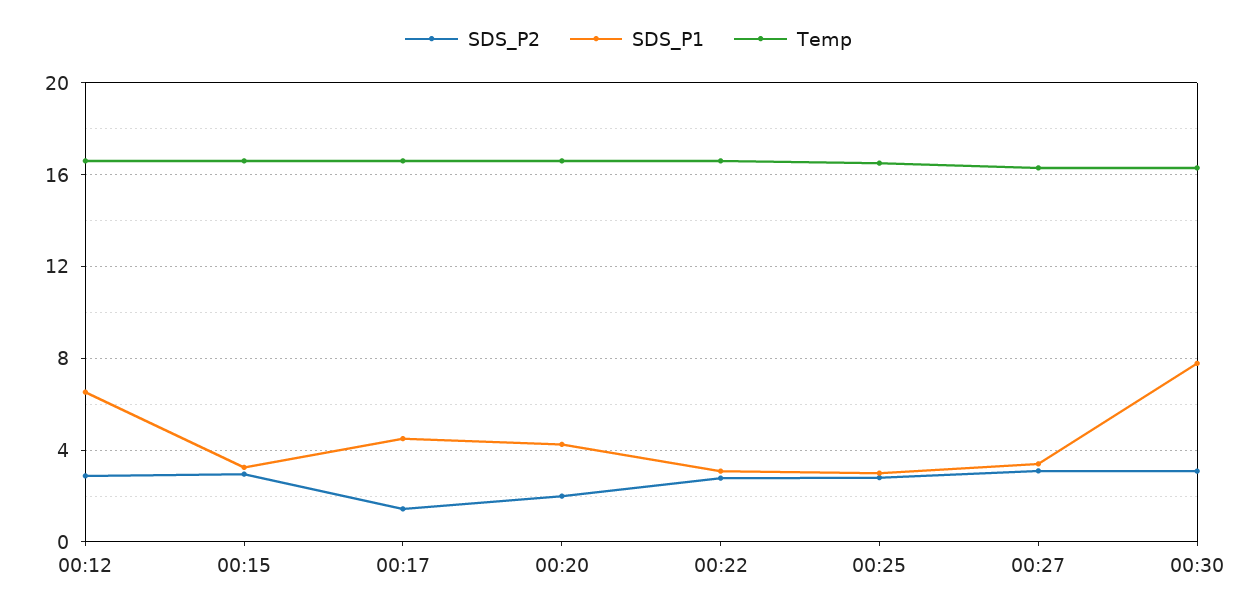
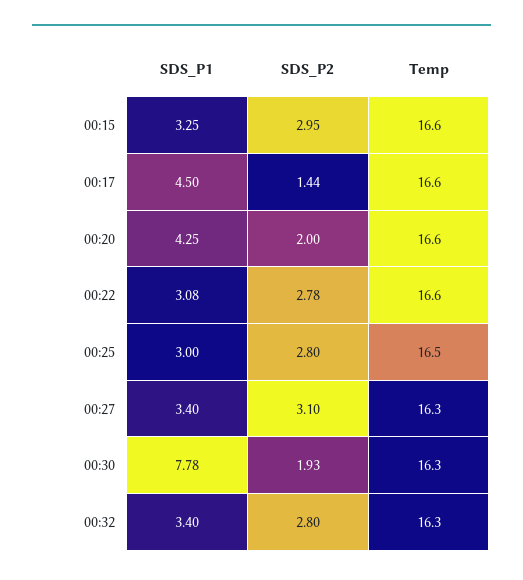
SDS_P2, 00:12: 3 -> none
SDS_P1, 00:12: 6.5 -> none
Temp, 00:12: 16.5 -> none
SDS_P2, 00:30: 3 -> 1.93
SDS_P1, 00:32: none -> 3.4
SDS_P2, 00:32: none -> 2.8
Temp, 00:32: none -> 16.3

